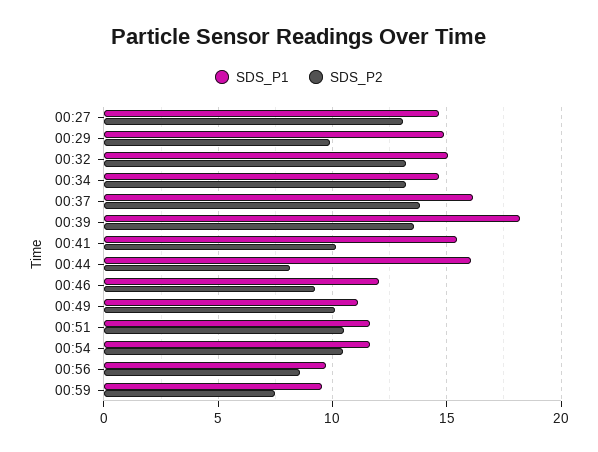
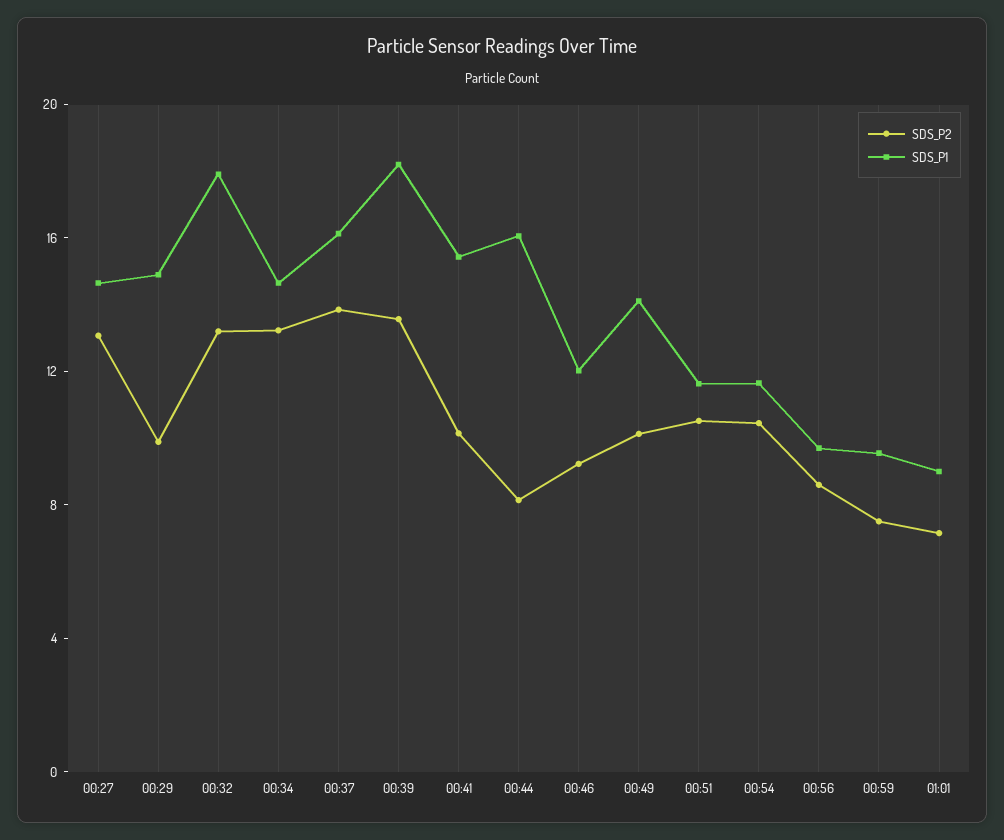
SDS_P1, 00:32: 15 -> 18
SDS_P1, 00:49: 11 -> 14
SDS_P2, 01:01: none -> 7
SDS_P1, 01:01: none -> 9

